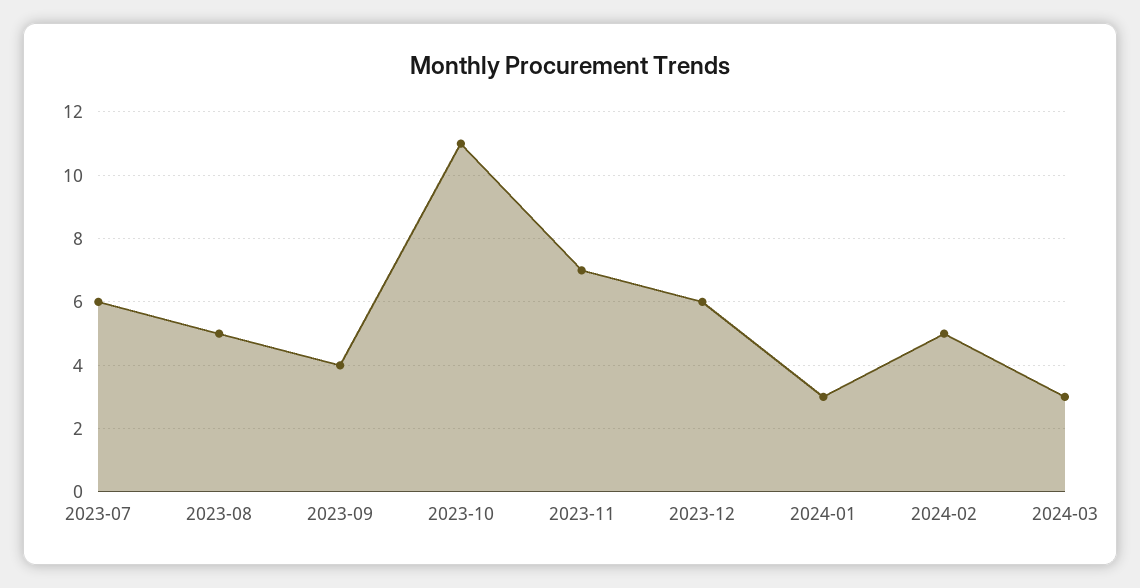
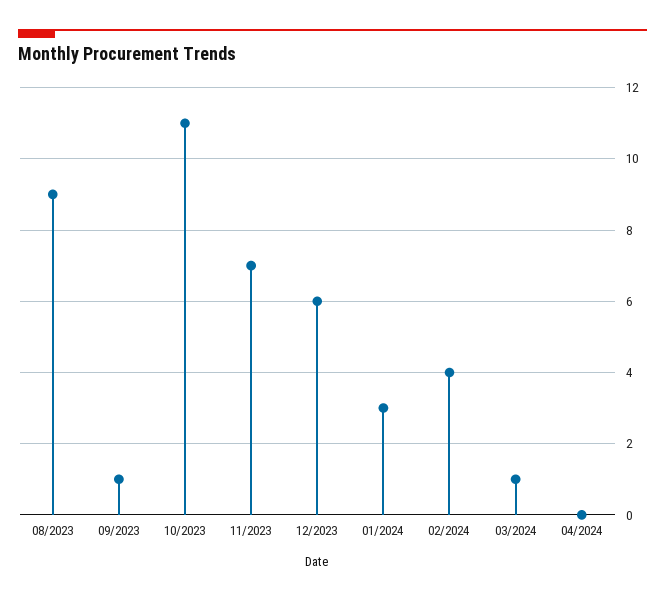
2023-07: 6 -> none
2023-08: 5 -> 9
2023-09: 4 -> 1
2024-02: 5 -> 4
2024-03: 3 -> 1
04/2024: none -> 0

